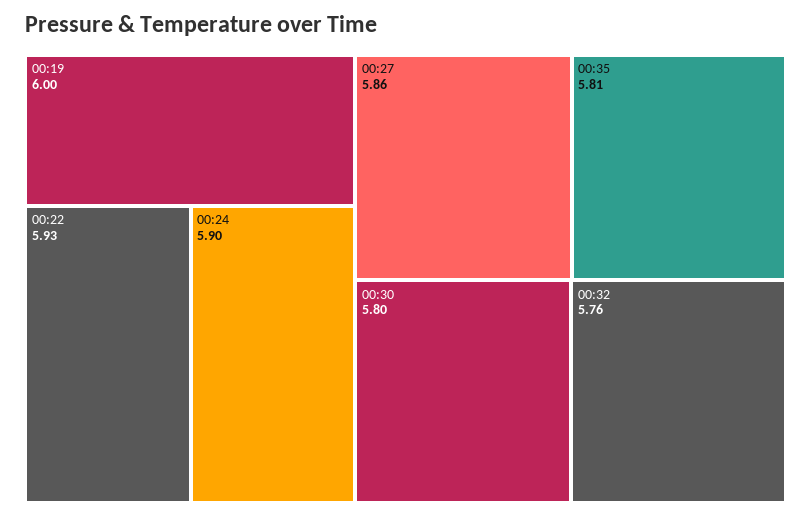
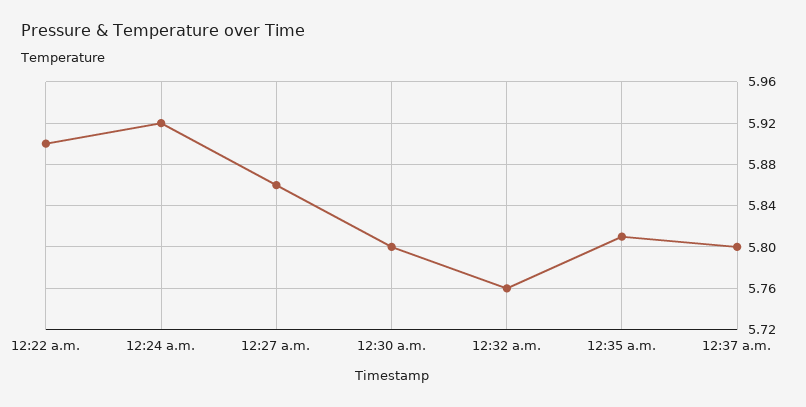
00:19: 6 -> none
00:22: 5.93 -> 5.9
00:24: 5.9 -> 5.92
12:37 a.m.: none -> 5.8

